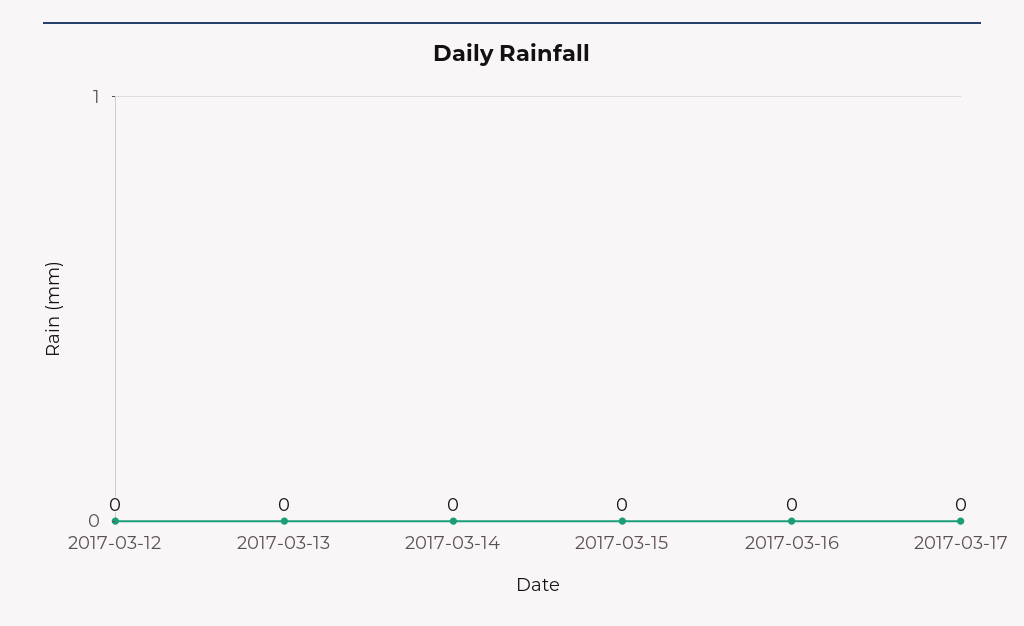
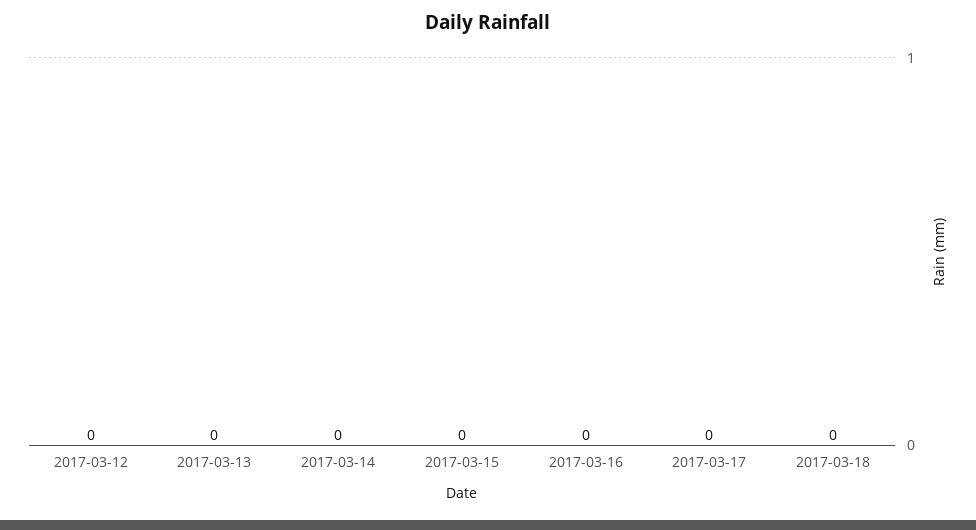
2017-03-18: none -> 0

